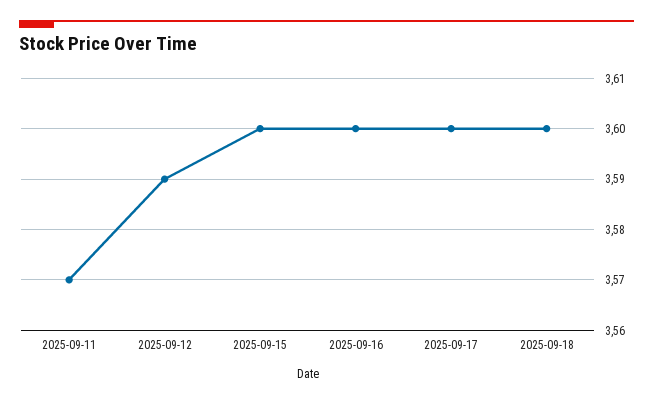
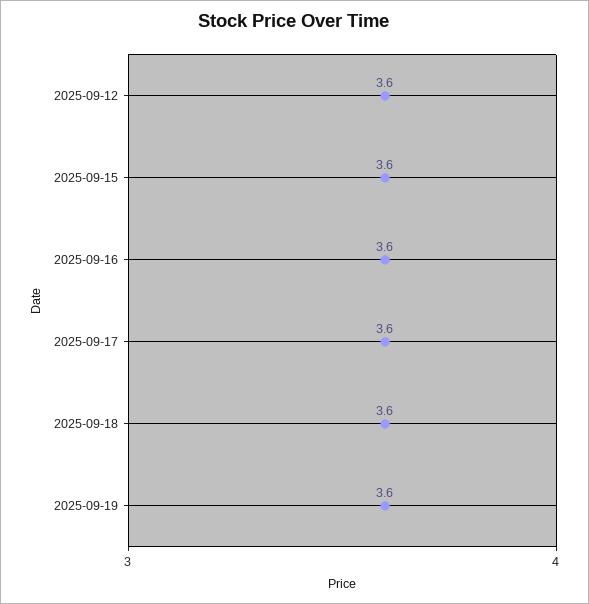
2025-09-11: 3.57 -> none
2025-09-12: 3.59 -> 3.6
2025-09-19: none -> 3.6

